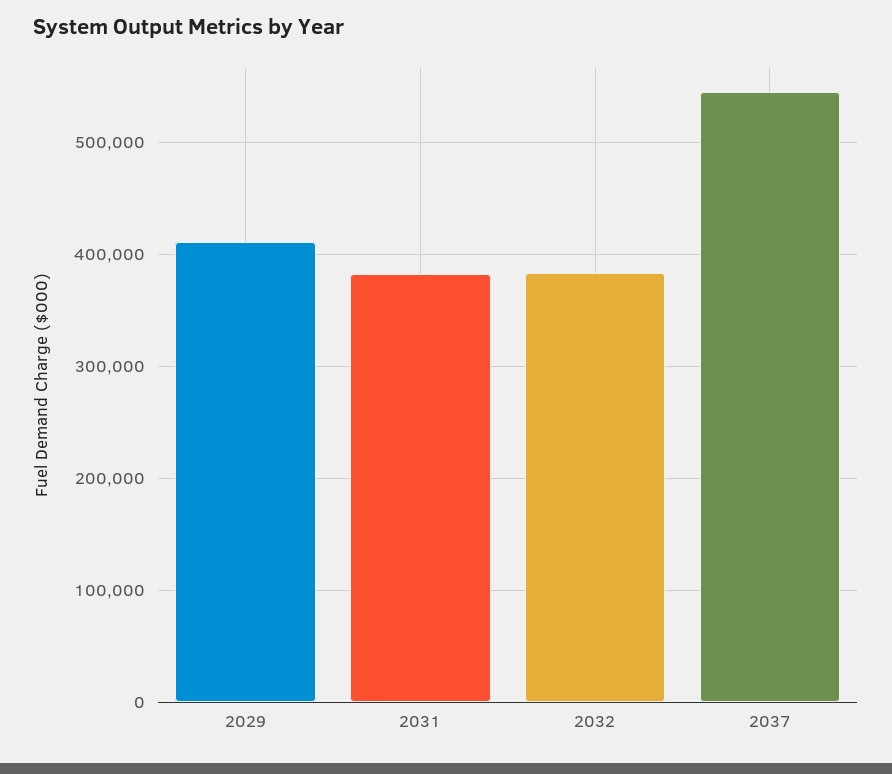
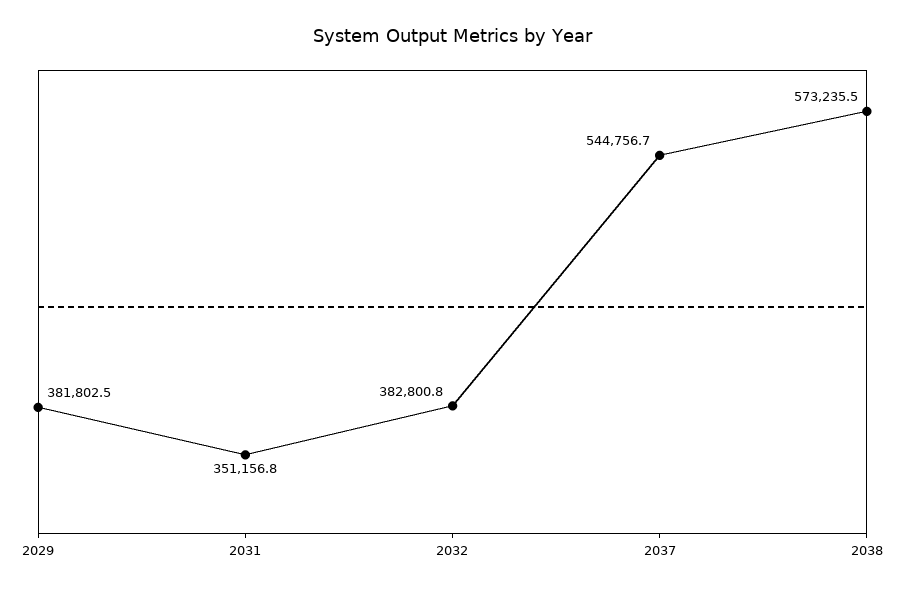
2029: 410000 -> 381802.5
2031: 380000 -> 351156.8
2038: none -> 573235.5

